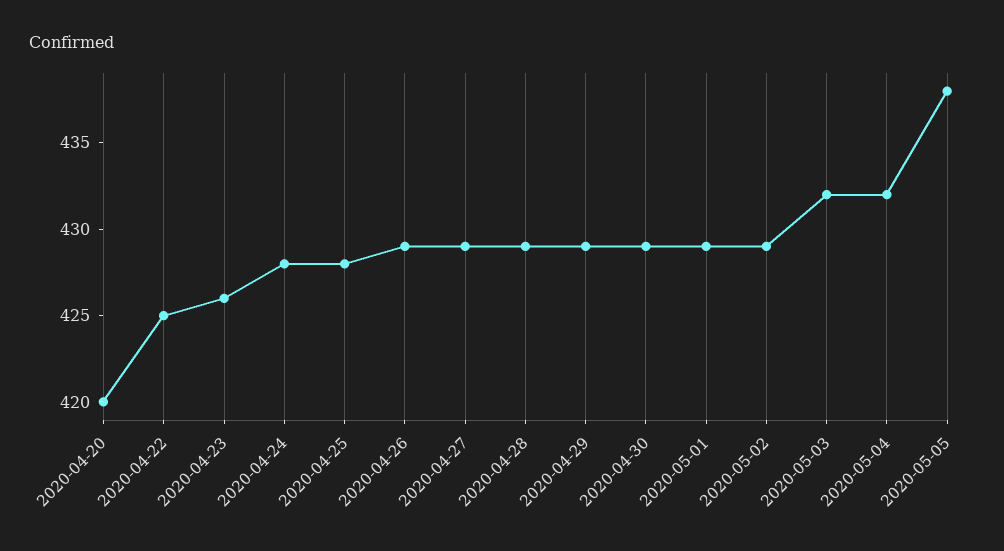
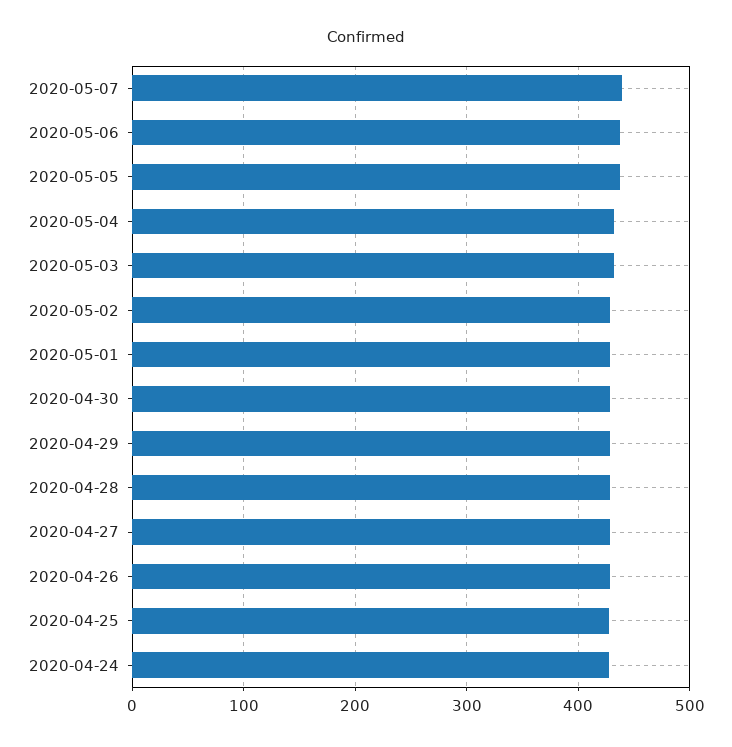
2020-04-20: 420 -> none
2020-04-22: 425 -> none
2020-04-23: 426 -> none
2020-05-07: none -> 440
2020-05-06: none -> 440

